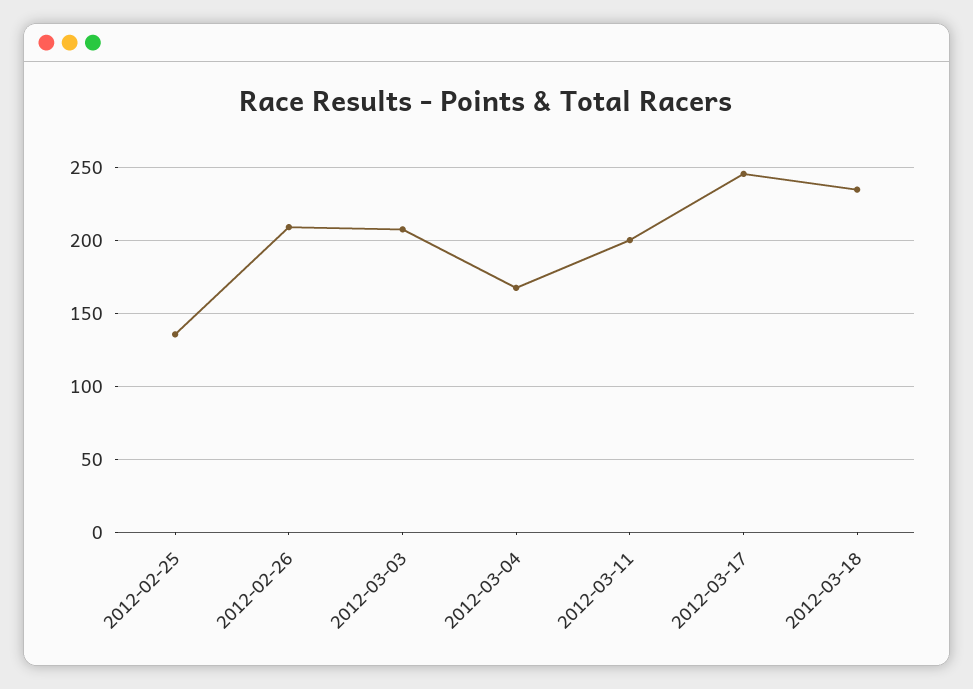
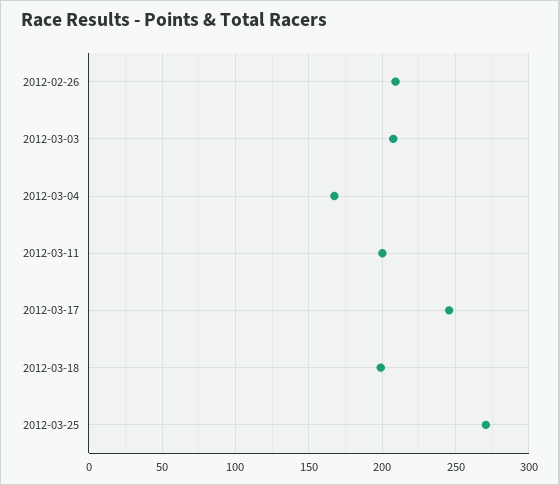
2012-02-25: 135 -> none
2012-03-18: 235 -> 200
2012-03-25: none -> 270

